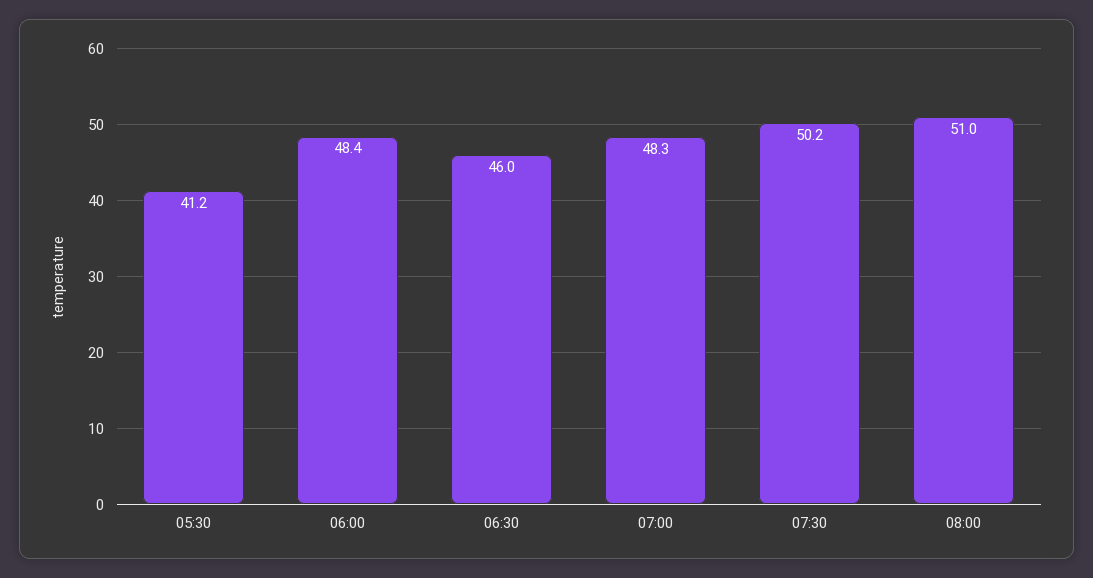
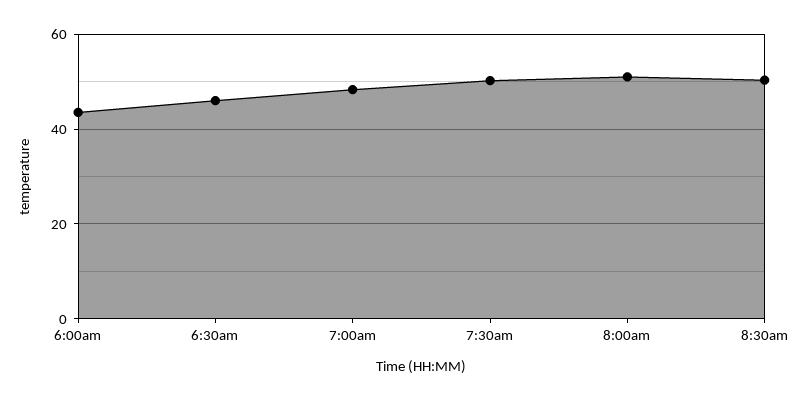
05:30: 41.2 -> none
06:00: 48.4 -> 44
8:30am: none -> 50

